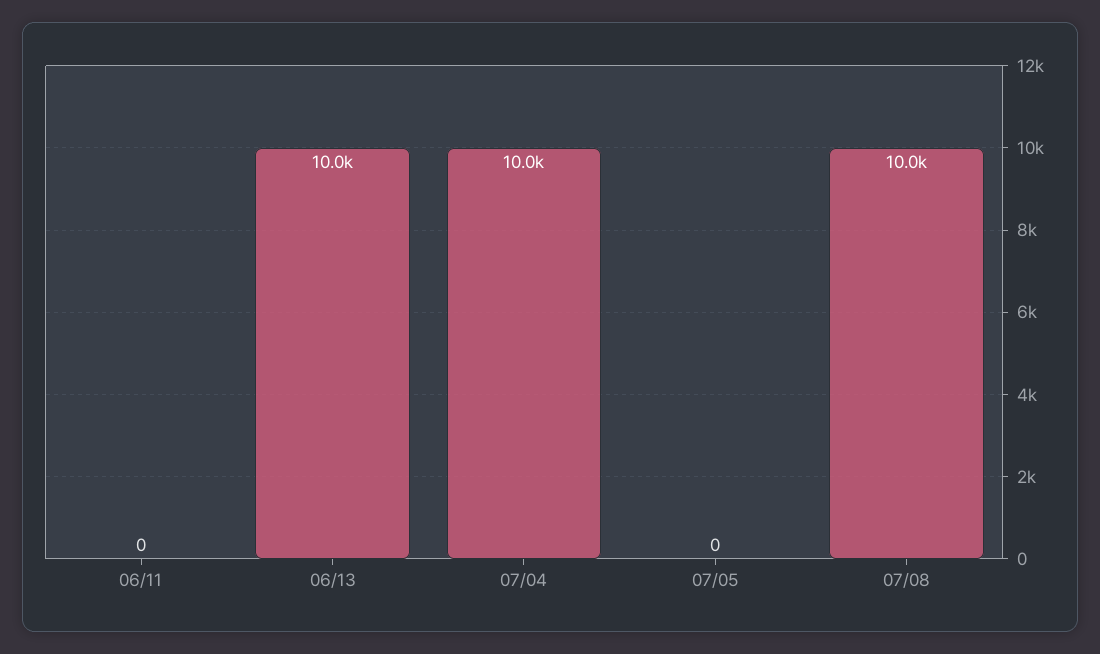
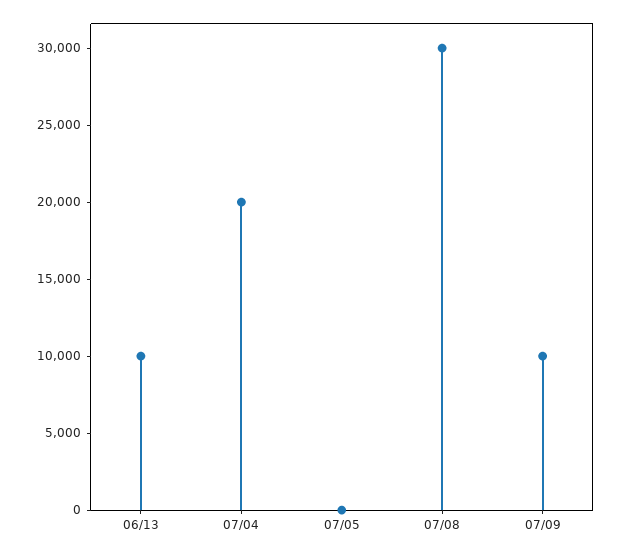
06/11: 0 -> none
07/04: 10000 -> 20000
07/08: 10000 -> 30000
07/09: none -> 10000

